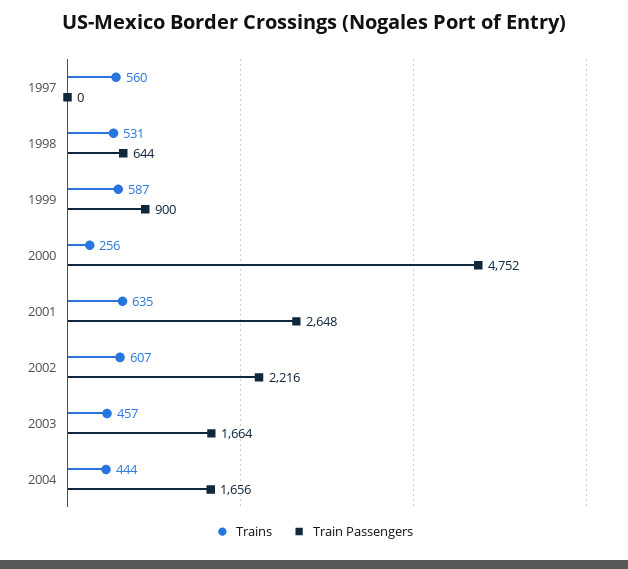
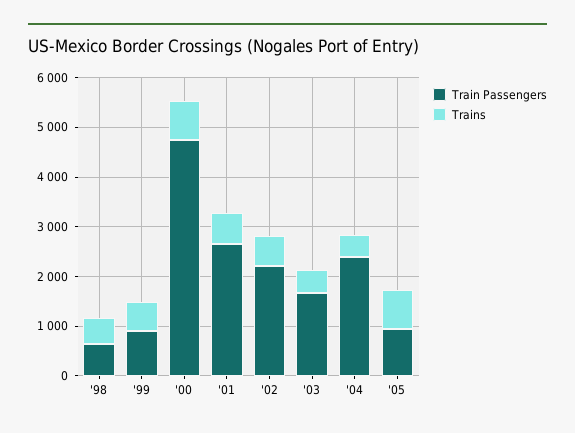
Trains, 1997: 560 -> none
Train Passengers, 1997: 0 -> none
Trains, 2000: 256 -> 800
Train Passengers, 2004: 1656 -> 2400
Train Passengers, '05: none -> 1000
Trains, '05: none -> 800

